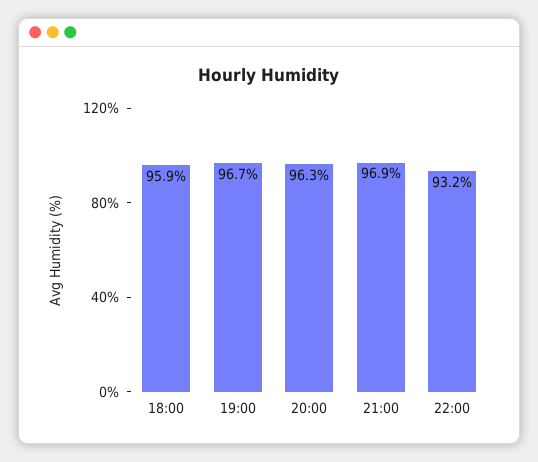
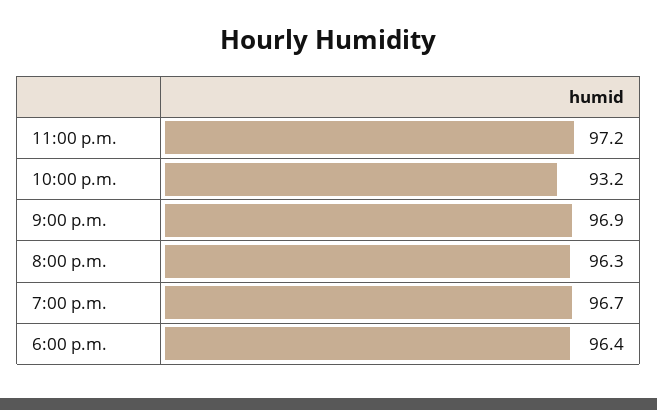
18:00: 95.9 -> 96.4
11:00 p.m.: none -> 97.2

